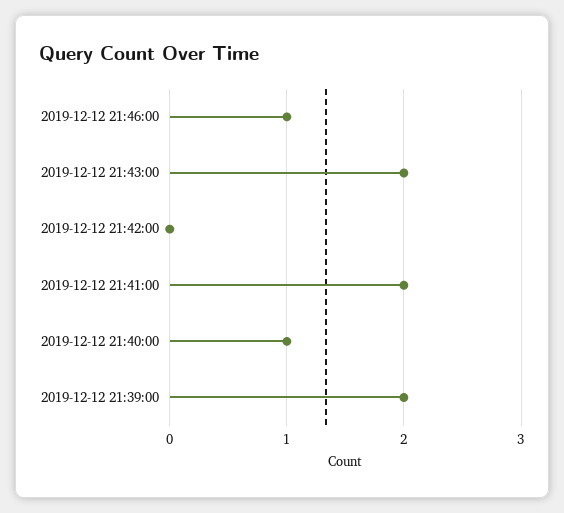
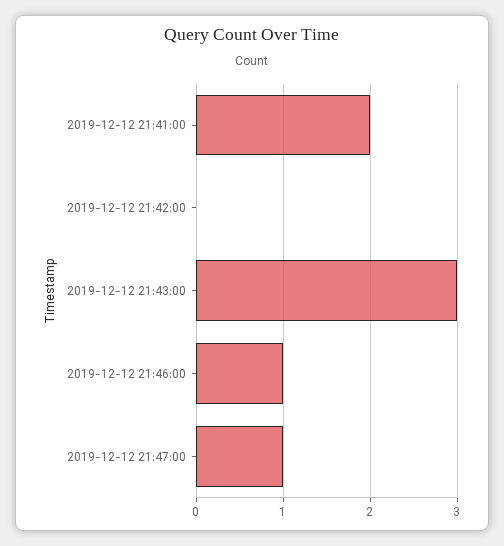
2019-12-12 21:43:00: 2 -> 3
2019-12-12 21:40:00: 1 -> none
2019-12-12 21:39:00: 2 -> none
2019-12-12 21:47:00: none -> 1

